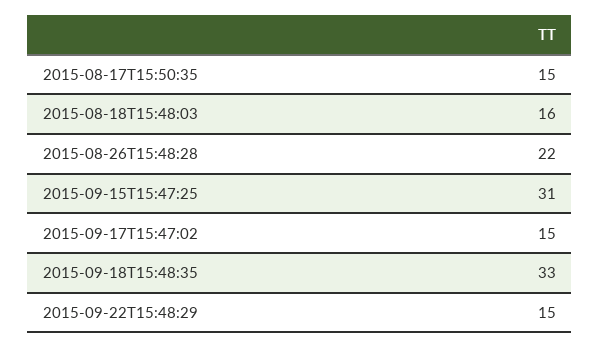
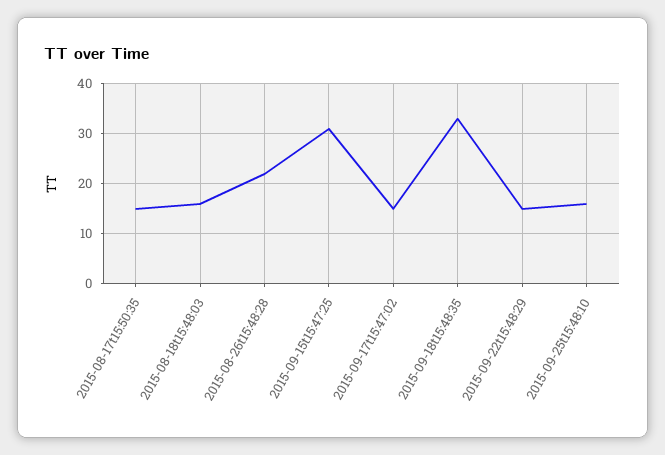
2015-09-25t15:48:10: none -> 15

